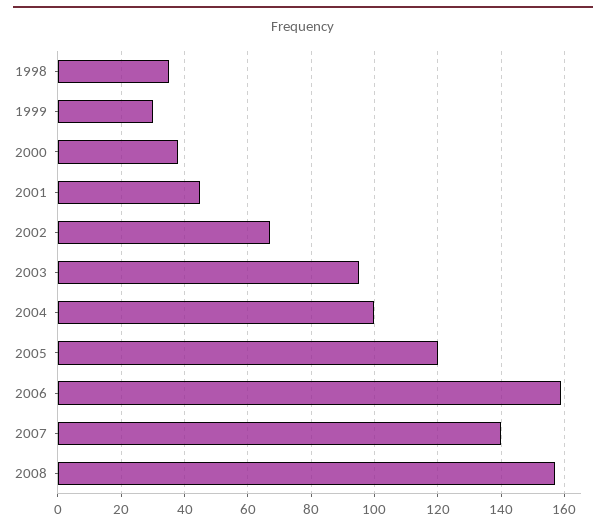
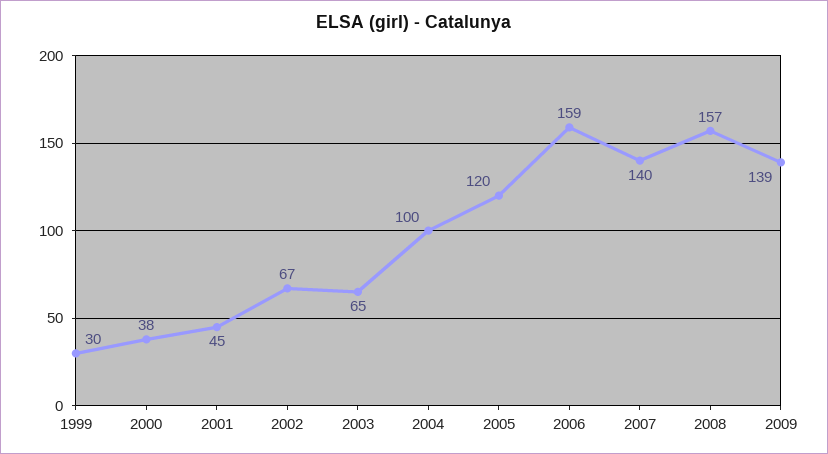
1998: 35 -> none
2003: 95 -> 65
2009: none -> 139

